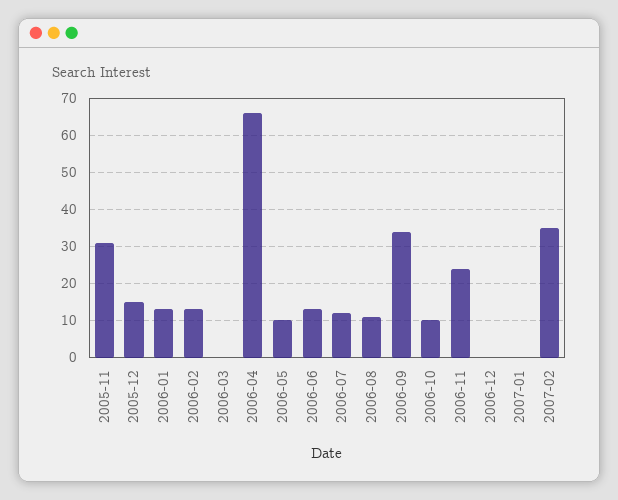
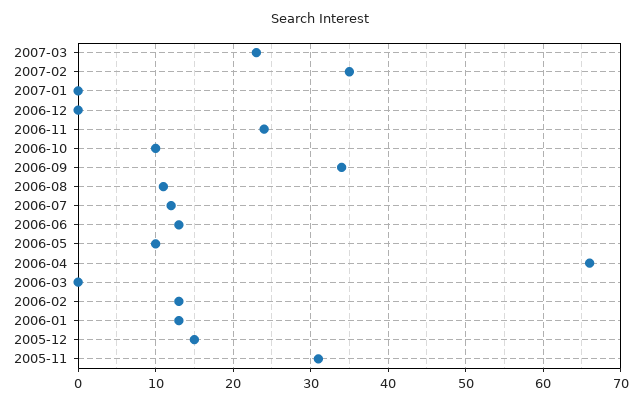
2007-03: none -> 23

